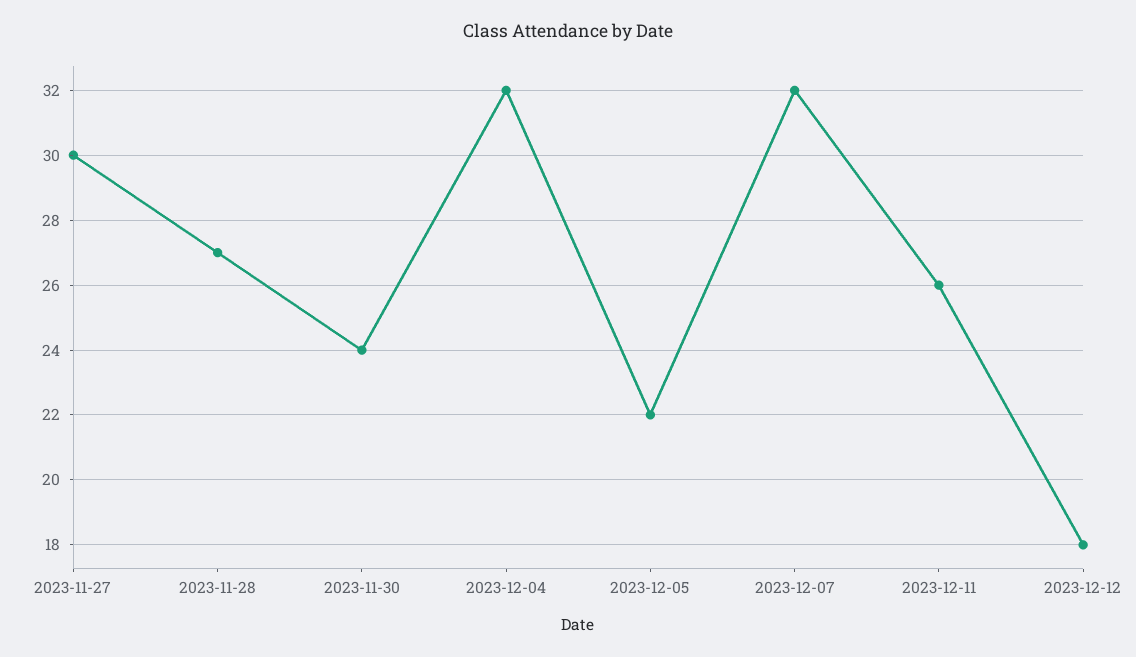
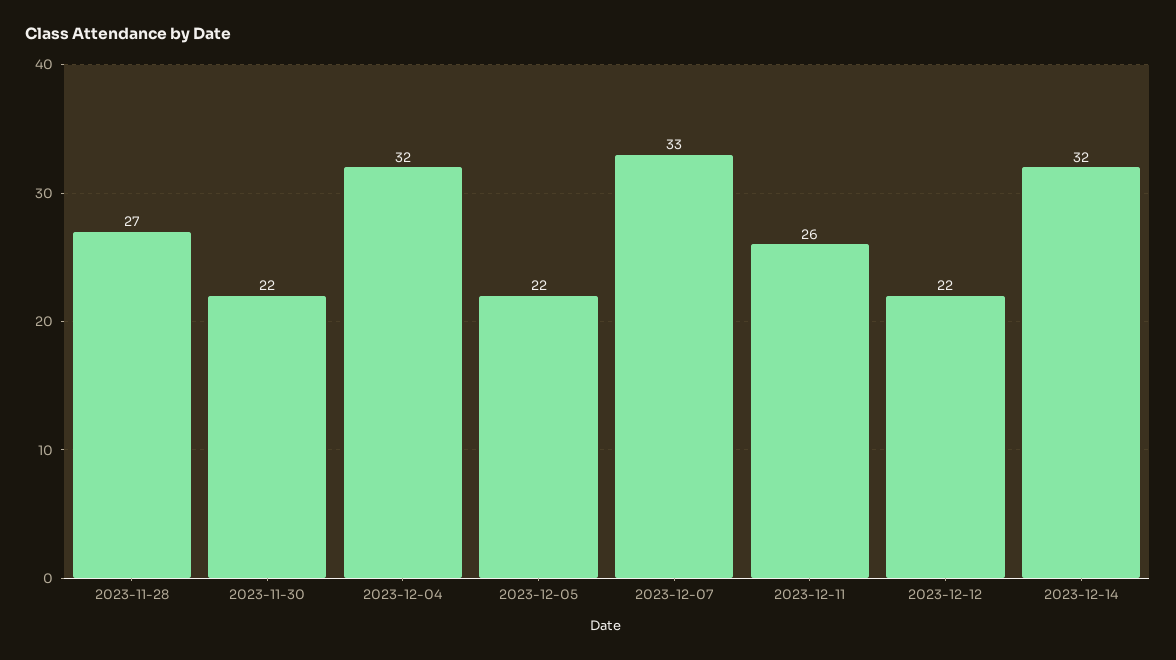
2023-11-27: 30 -> none
2023-11-30: 24 -> 22
2023-12-07: 32 -> 33
2023-12-12: 18 -> 22
2023-12-14: none -> 32

